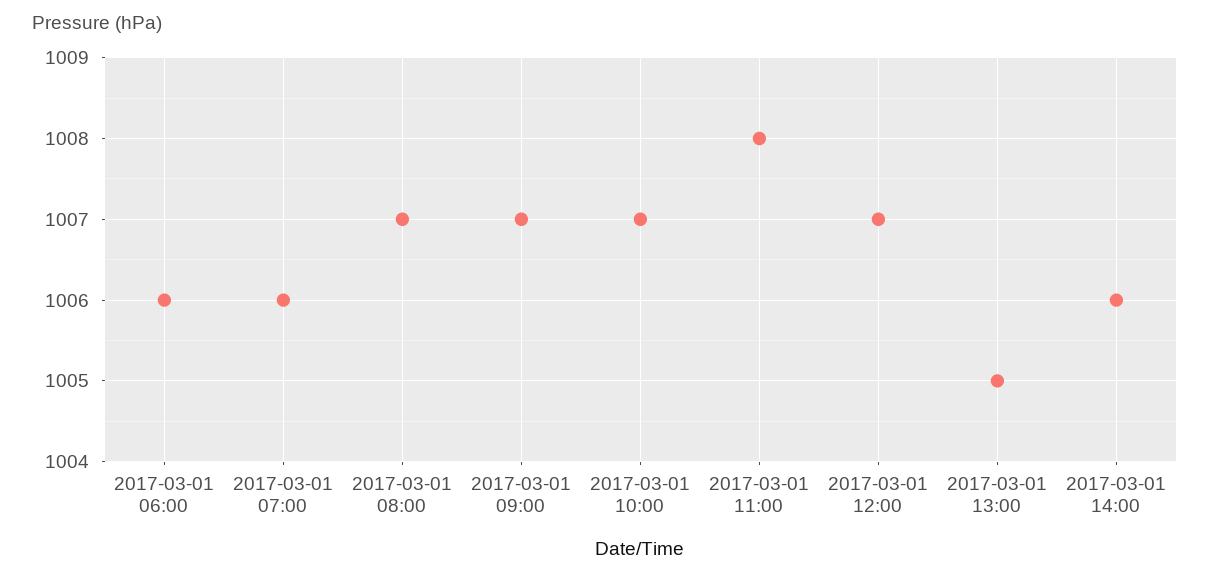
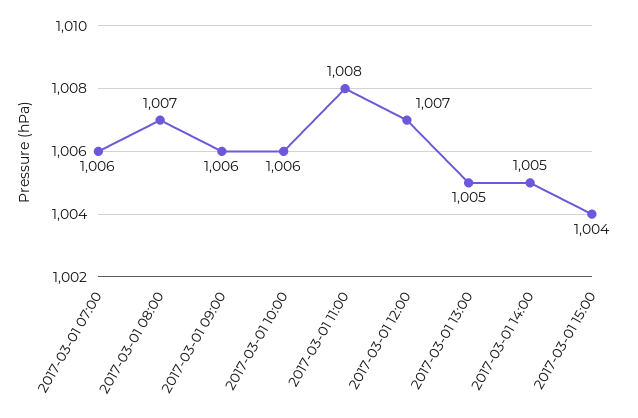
2017-03-01 06:00: 1006 -> none
2017-03-01 09:00: 1007 -> 1006
2017-03-01 10:00: 1007 -> 1006
2017-03-01 14:00: 1006 -> 1005
2017-03-01 15:00: none -> 1004

